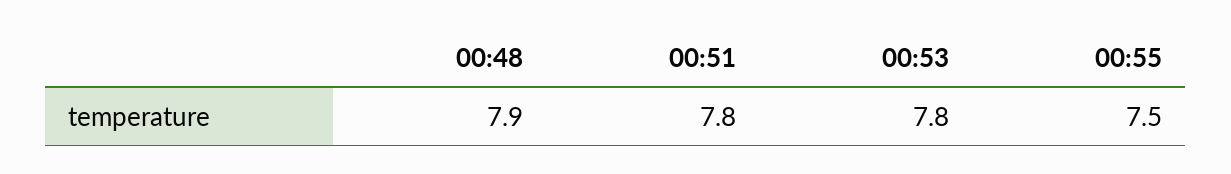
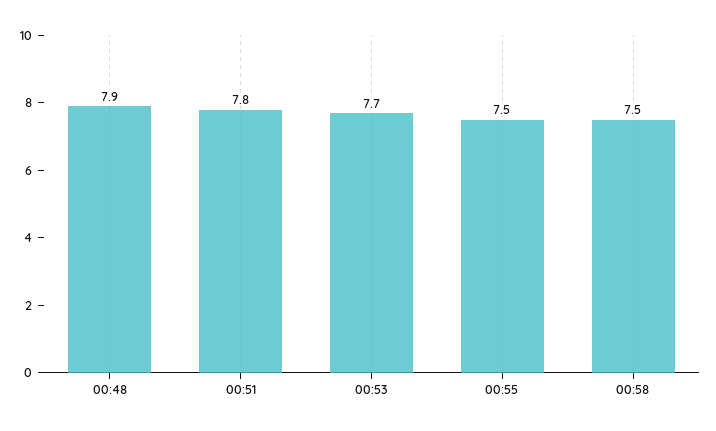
00:53: 7.8 -> 7.7
00:58: none -> 7.5

